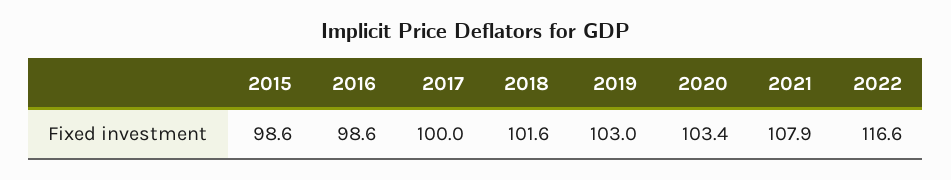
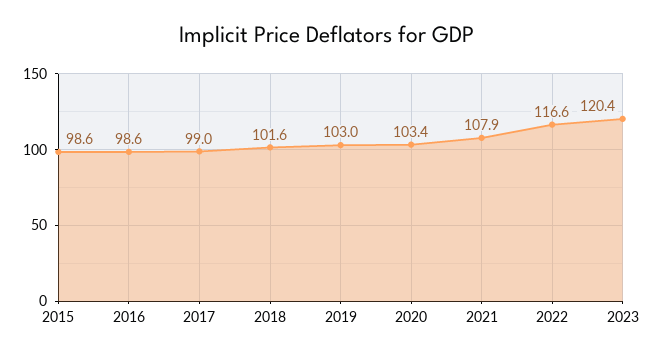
2017: 100 -> 99
2023: none -> 120.4

